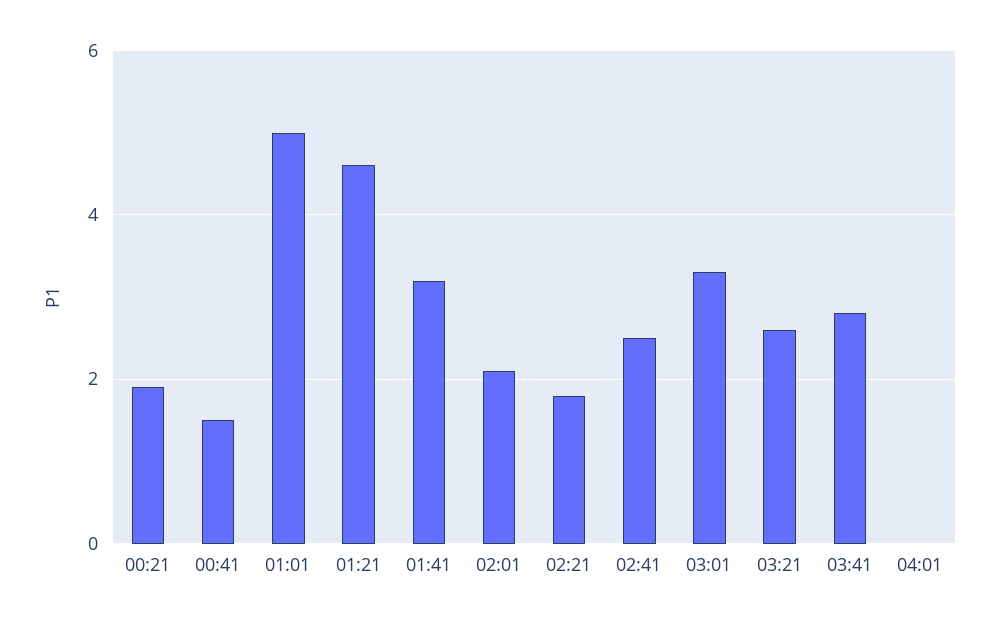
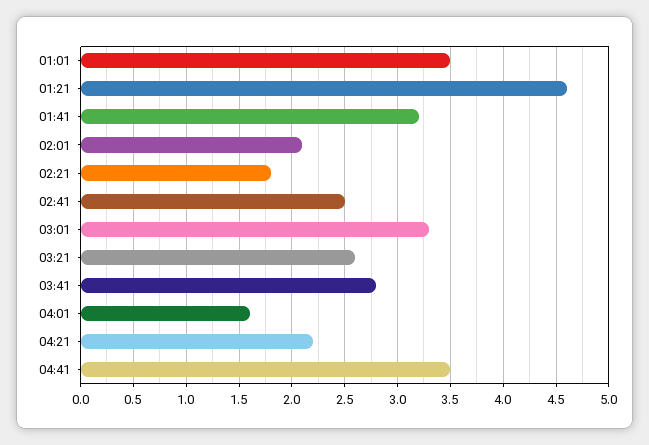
00:21: 2 -> none
00:41: 1.5 -> none
01:01: 5 -> 3.5
04:01: 0 -> 1.6
04:21: none -> 2.2
04:41: none -> 3.5

